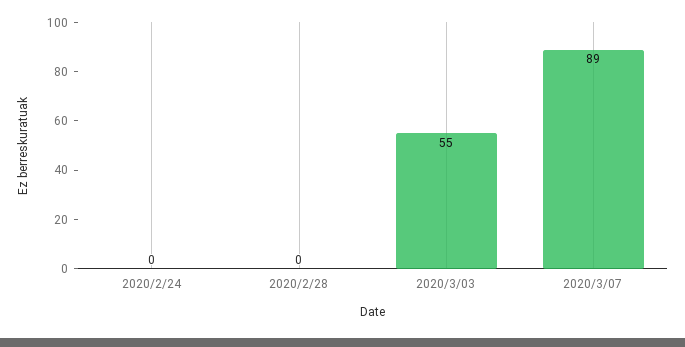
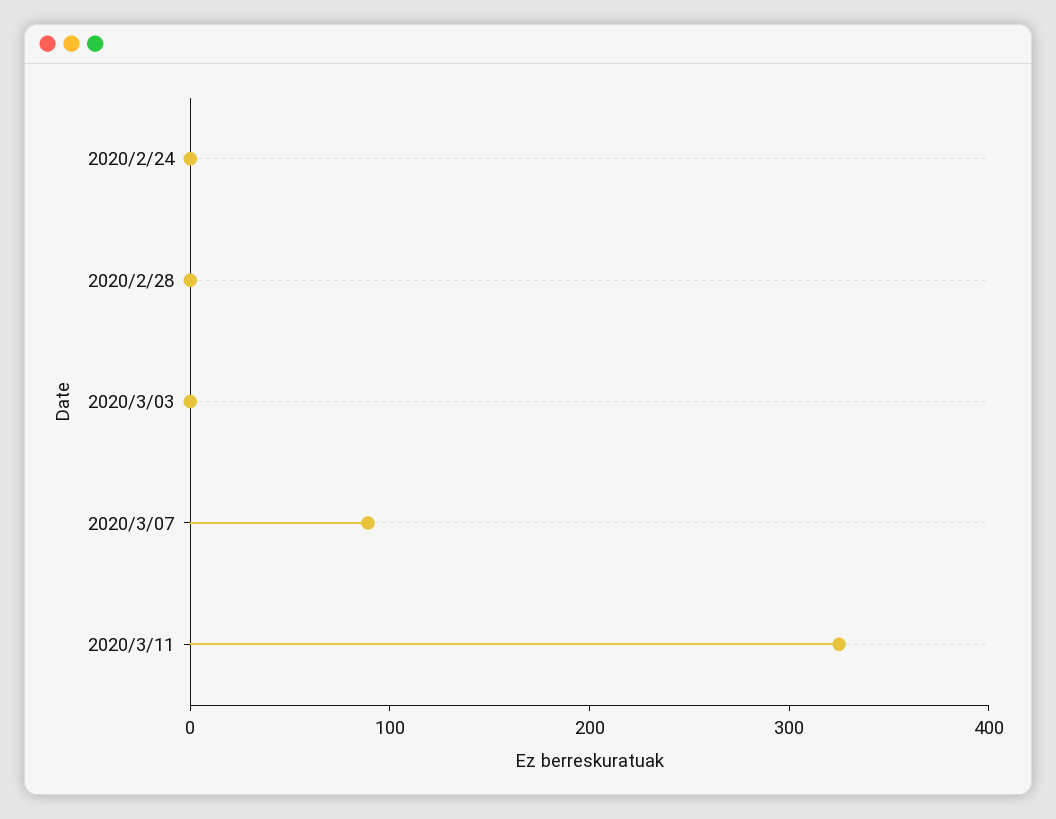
2020/3/03: 55 -> 0
2020/3/11: none -> 320

